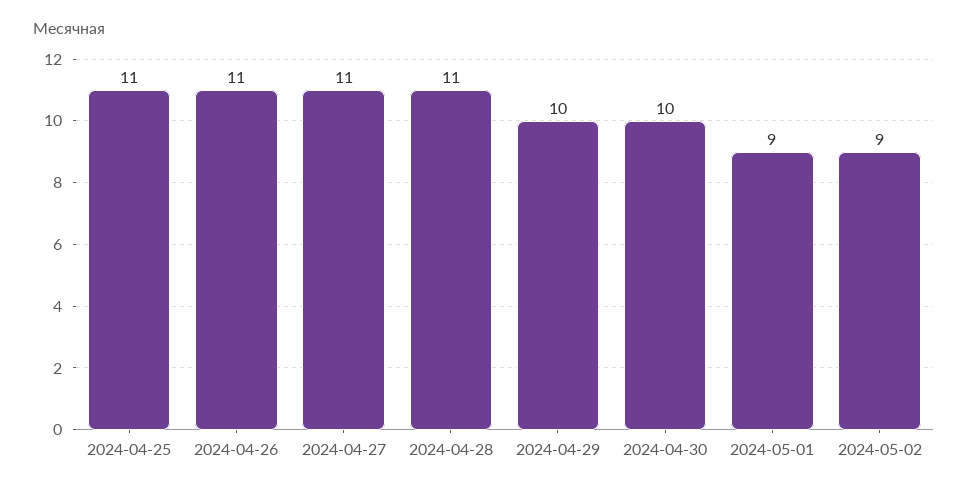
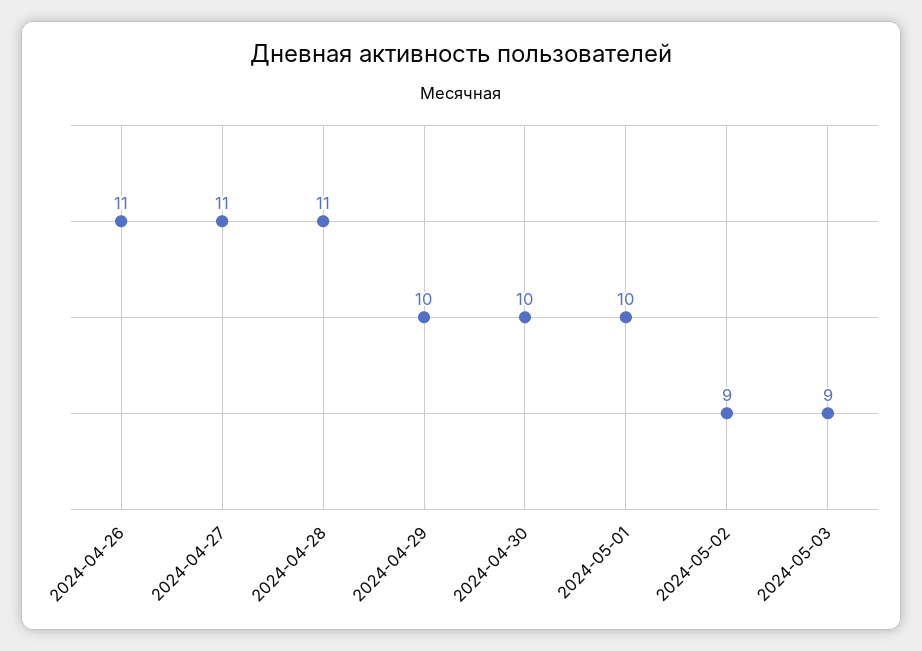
2024-04-25: 11 -> none
2024-05-01: 9 -> 10
2024-05-03: none -> 9

